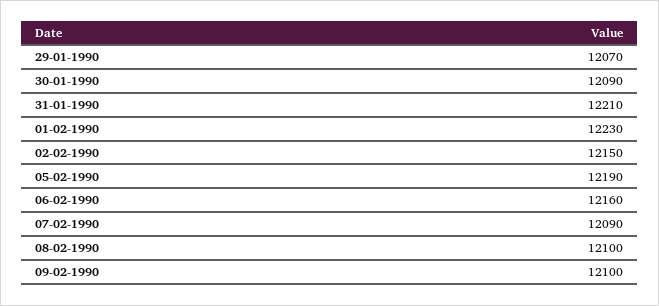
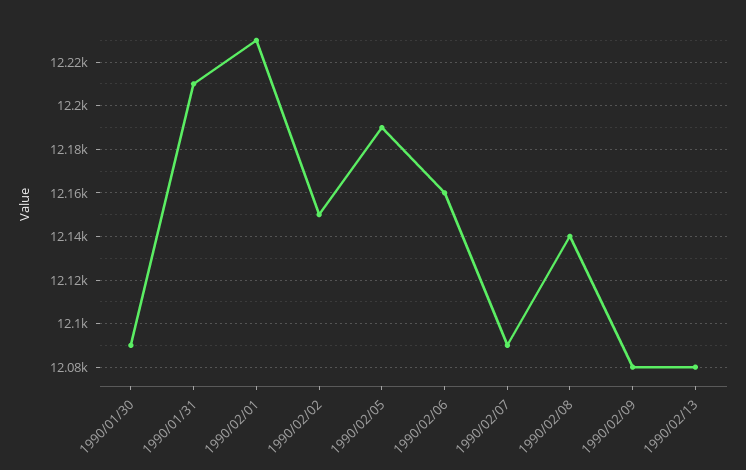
29-01-1990: 12070 -> none
08-02-1990: 12100 -> 12140
09-02-1990: 12100 -> 12080
1990/02/13: none -> 12080

